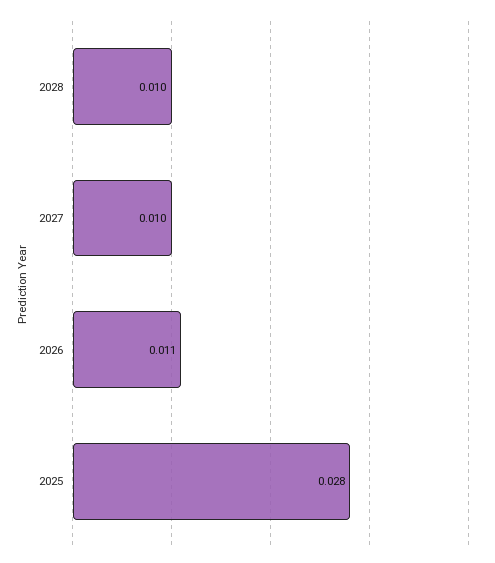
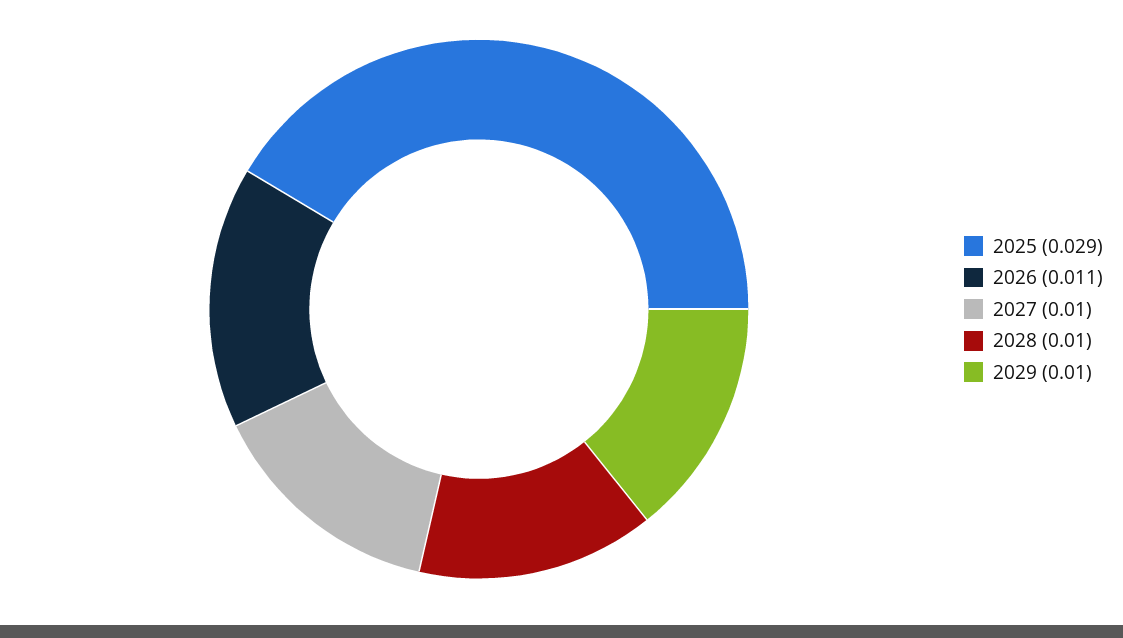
2025: 0.028 -> 0.029
2029: none -> 0.01

